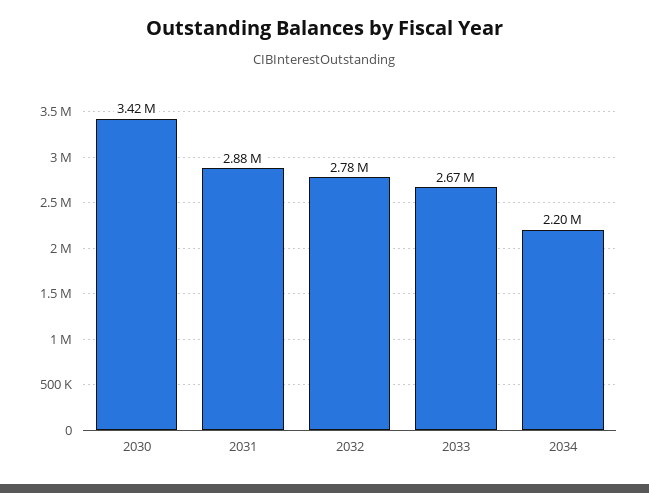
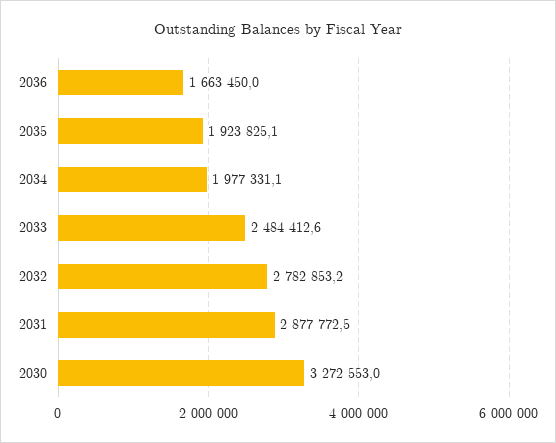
2030: 3420000 -> 3272553
2033: 2670000 -> 2484412.6
2034: 2200000 -> 1977331.1
2036: none -> 1663450
2035: none -> 1923825.1

